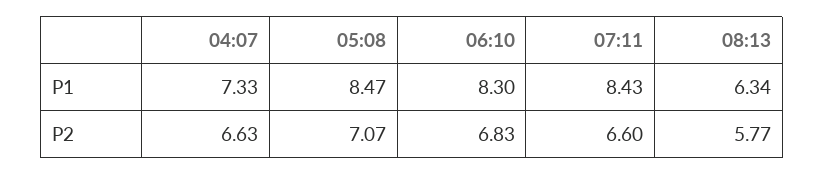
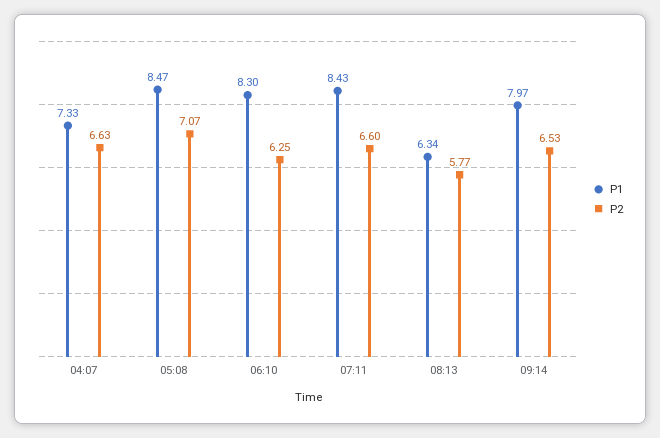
P2, 06:10: 6.83 -> 6.25
P1, 09:14: none -> 7.97
P2, 09:14: none -> 6.53

